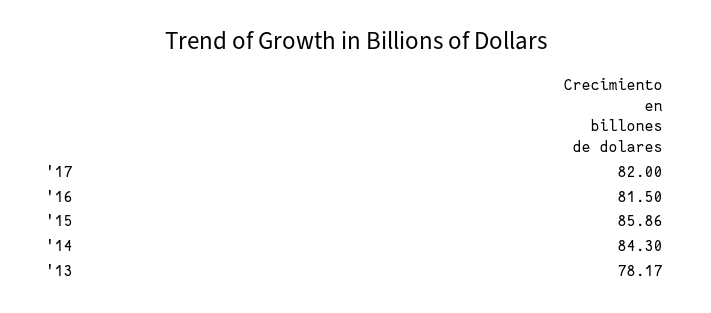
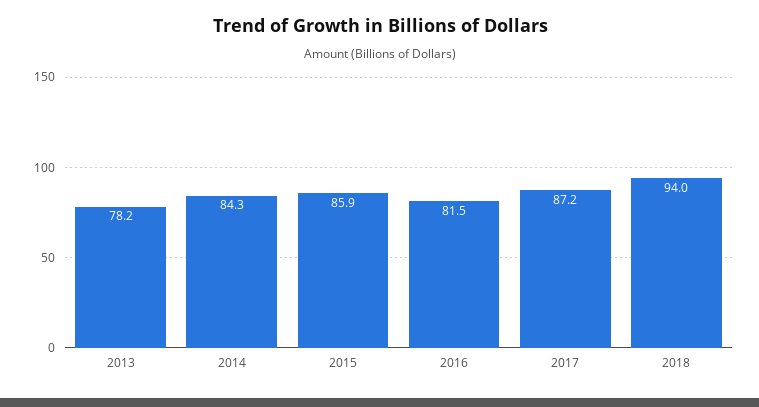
'17: 82 -> 87.2
2018: none -> 94

